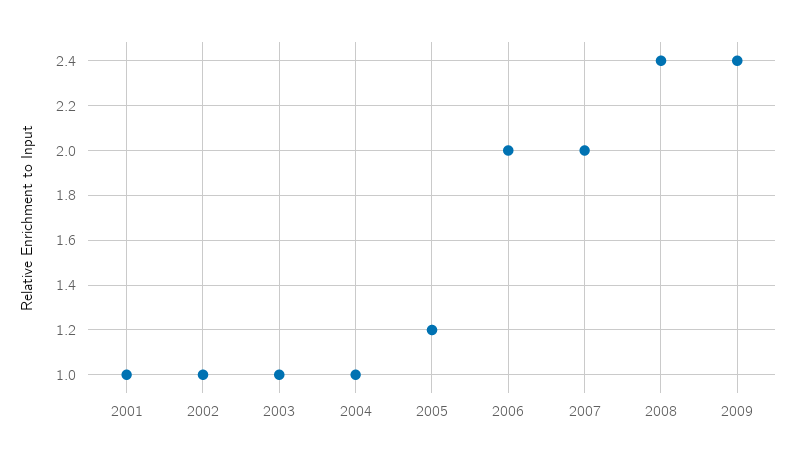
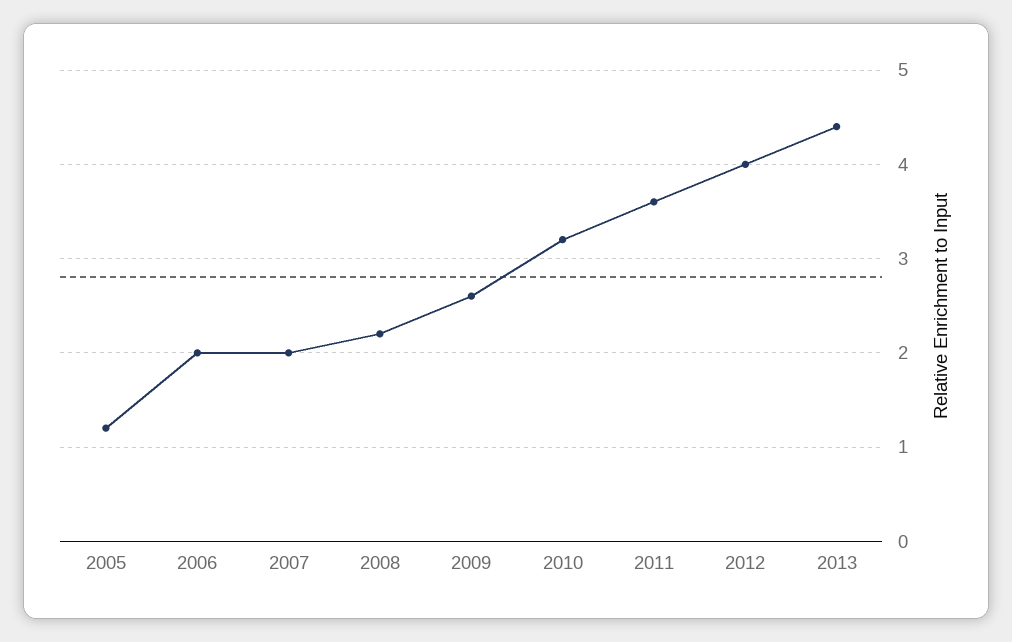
2001: 1 -> none
2002: 1 -> none
2003: 1 -> none
2004: 1 -> none
2008: 2.4 -> 2.2
2009: 2.4 -> 2.6
2010: none -> 3.2
2011: none -> 3.6
2012: none -> 4
2013: none -> 4.4

